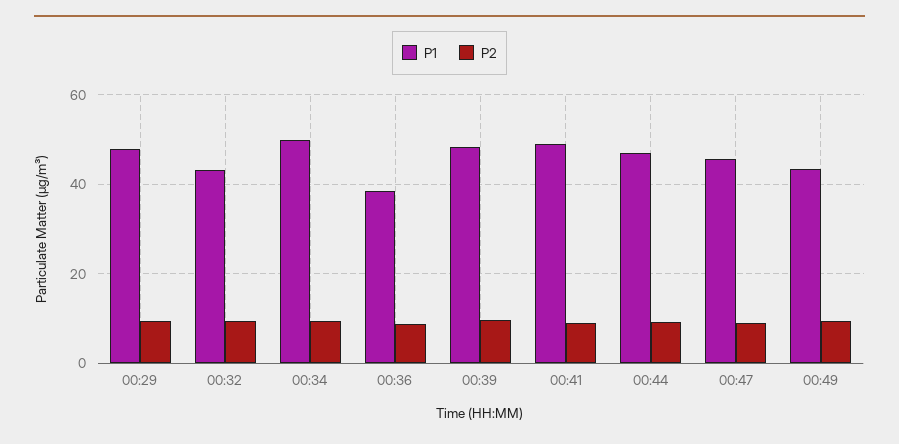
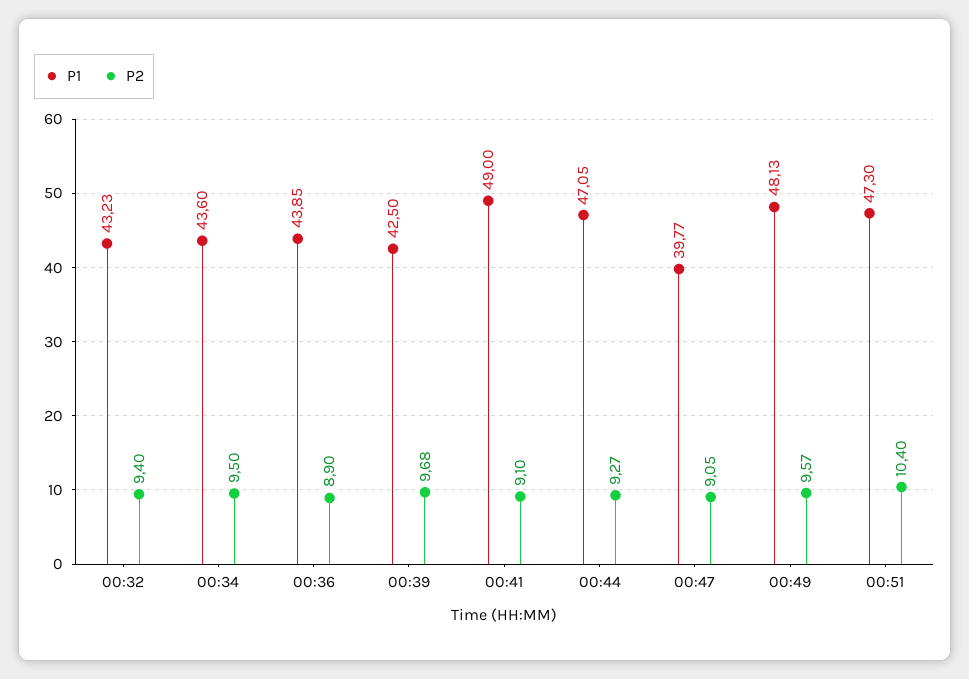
P1, 00:29: 48 -> none
P2, 00:29: 10 -> none
P1, 00:34: 50 -> 43.6
P1, 00:36: 38 -> 43.85
P1, 00:39: 48 -> 42.5
P1, 00:47: 46 -> 39.77
P1, 00:49: 44 -> 48.13
P1, 00:51: none -> 47.3
P2, 00:51: none -> 10.4

